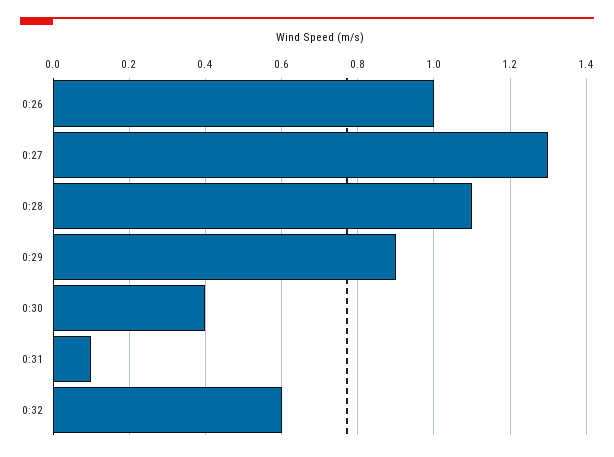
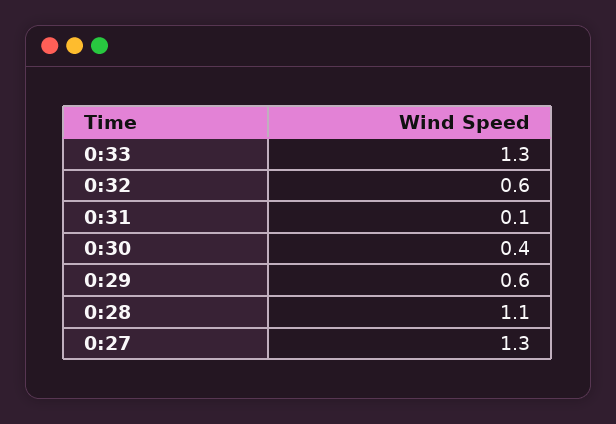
0:26: 1 -> none
0:29: 0.9 -> 0.6
0:33: none -> 1.3

